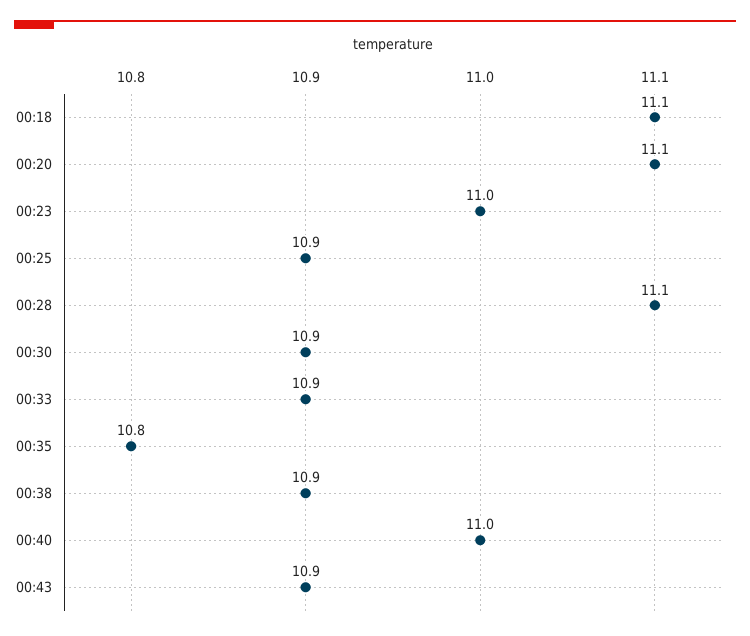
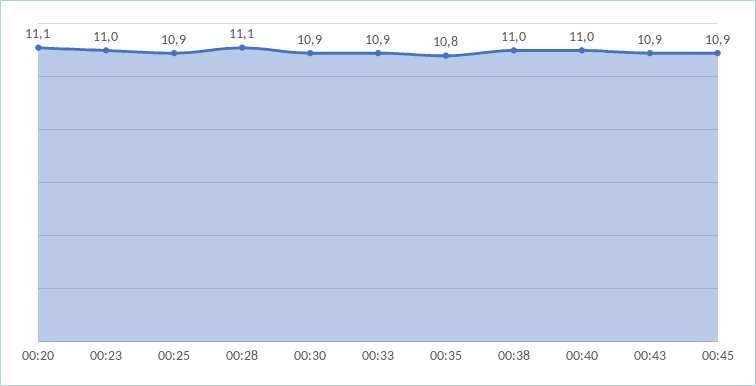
00:18: 11.1 -> none
00:38: 10.9 -> 11
00:45: none -> 10.9

